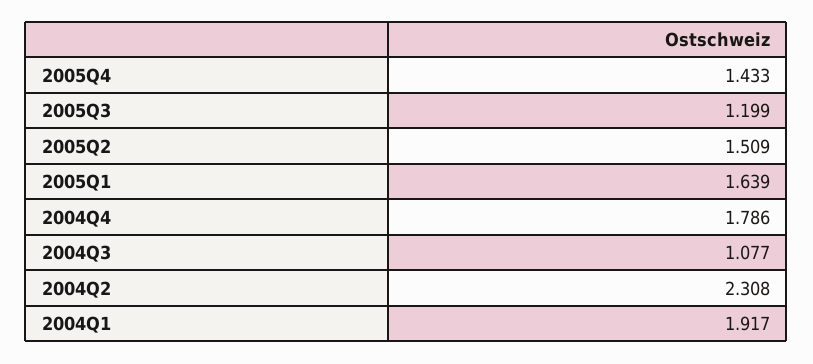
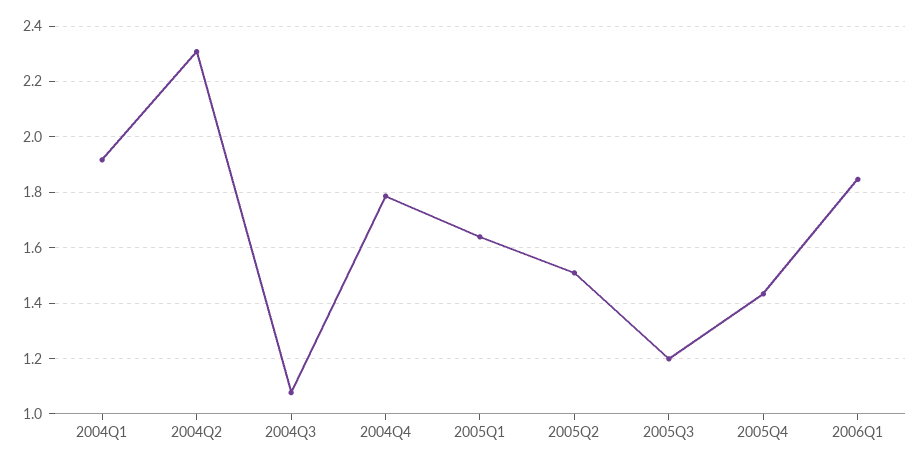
2006Q1: none -> 1.85

